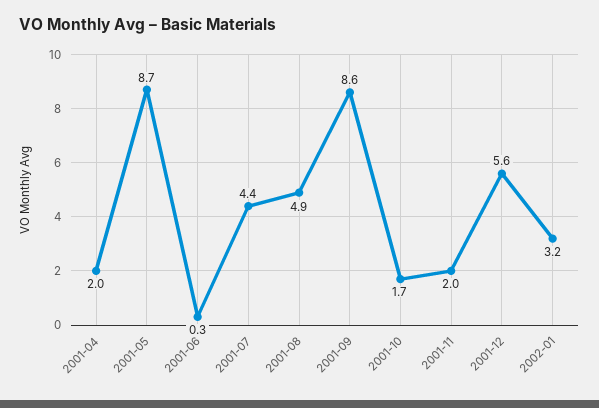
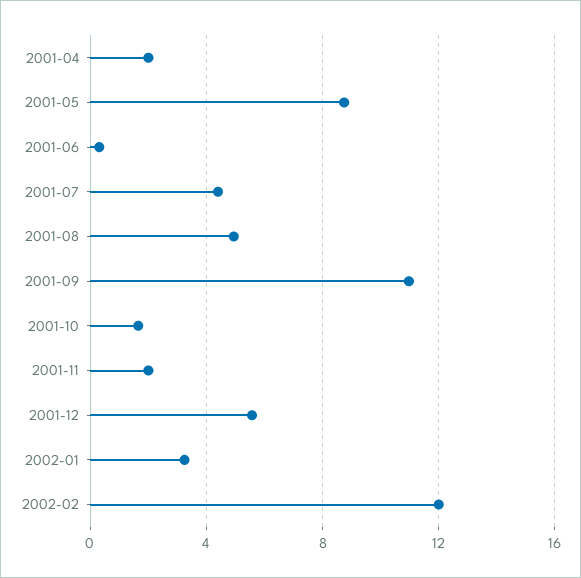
2001-09: 8.6 -> 11
2002-02: none -> 12

